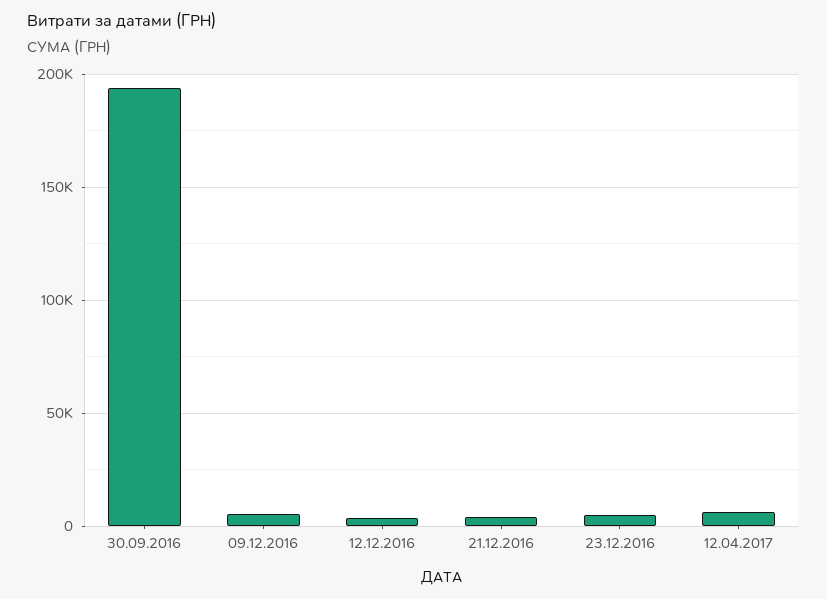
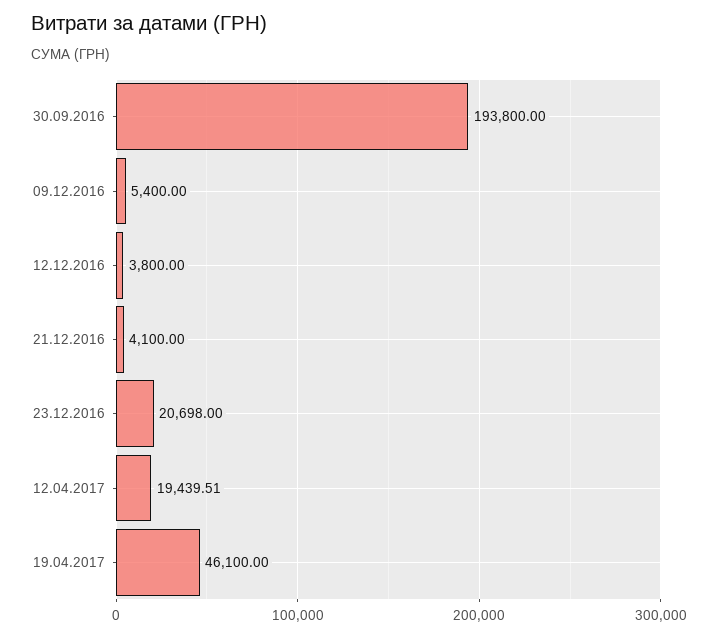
23.12.2016: 5000 -> 20698
12.04.2017: 5000 -> 19439.51
19.04.2017: none -> 46100

